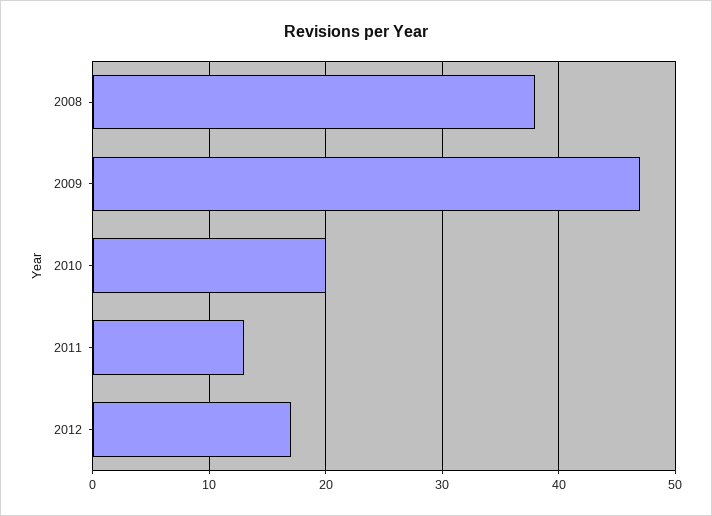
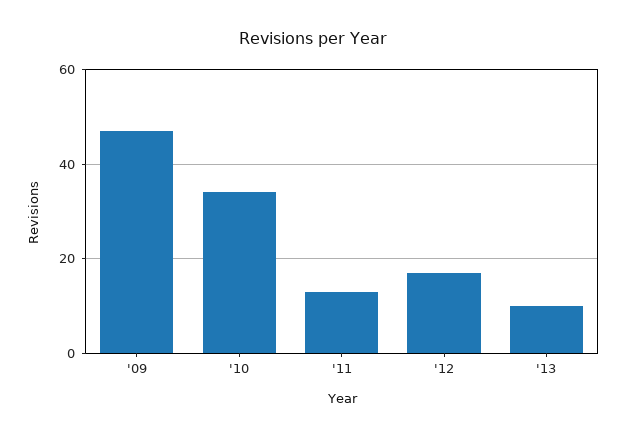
2008: 38 -> none
2010: 20 -> 35
'13: none -> 10

